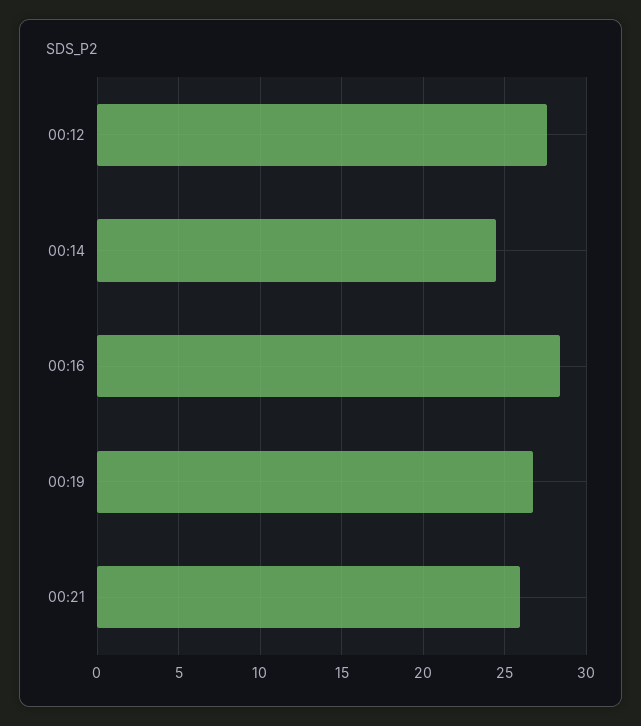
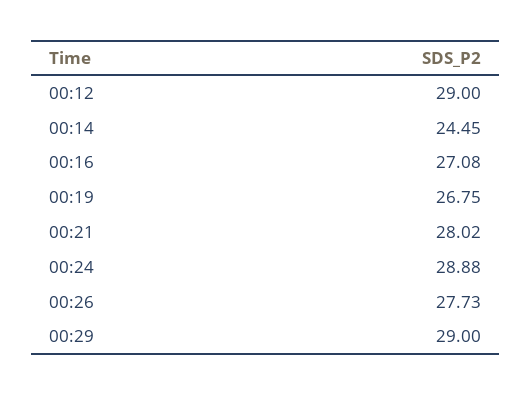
00:12: 27.5 -> 29
00:16: 28.5 -> 27.08
00:21: 26 -> 28.02
00:24: none -> 28.88
00:26: none -> 27.73
00:29: none -> 29

